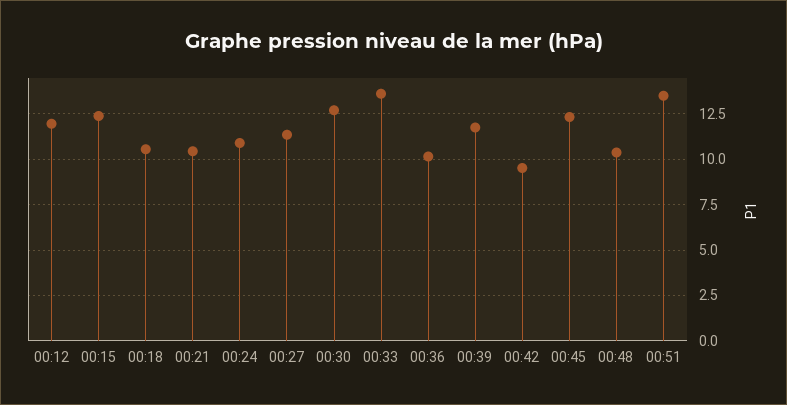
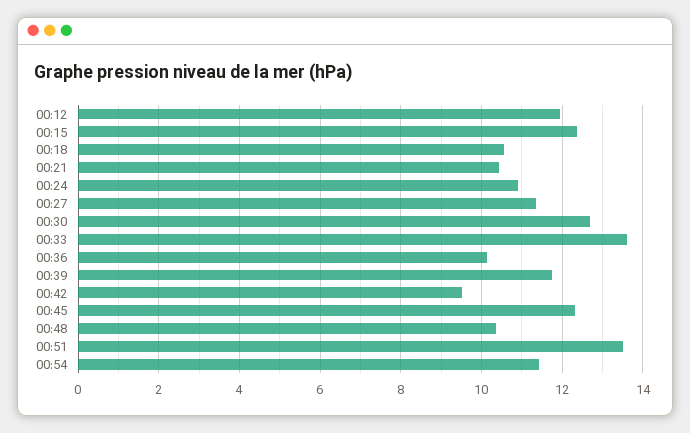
00:54: none -> 11.4

